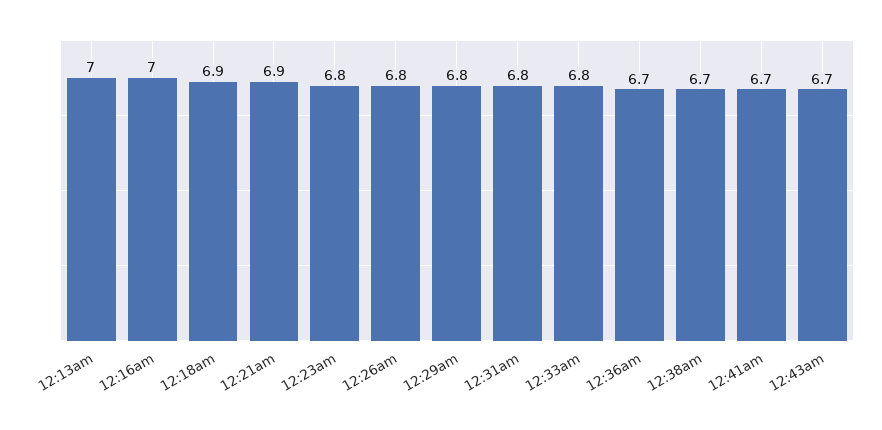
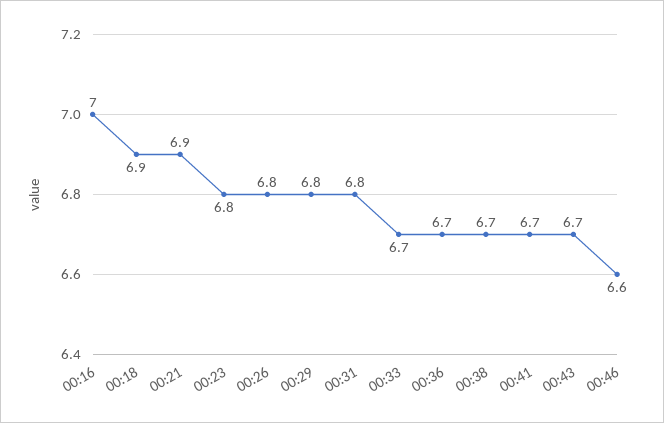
12:13am: 7 -> none
12:33am: 6.8 -> 6.7
00:46: none -> 6.6

